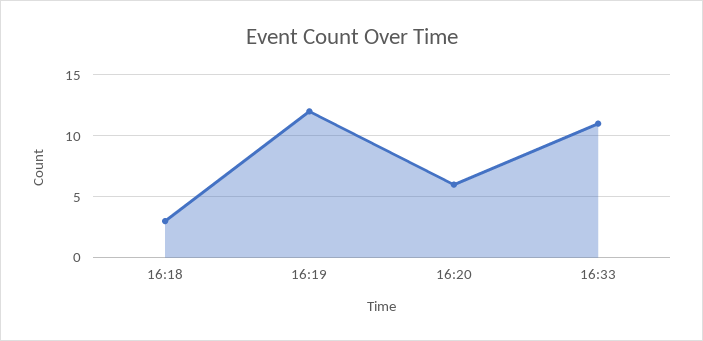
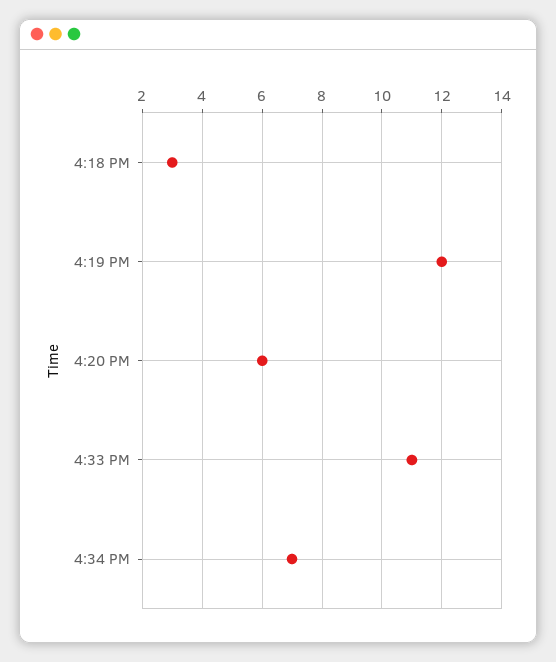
4:34 PM: none -> 7

